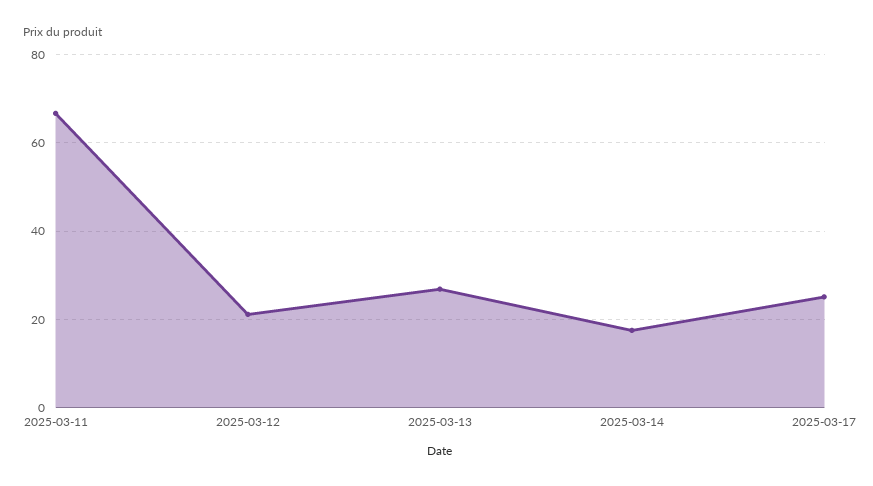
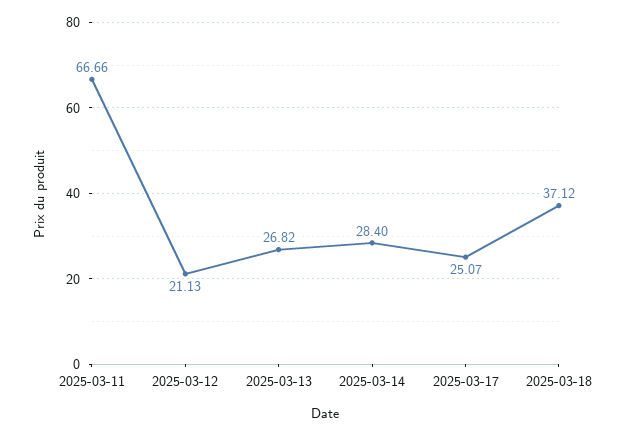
2025-03-14: 18 -> 28.4
2025-03-18: none -> 37.12

